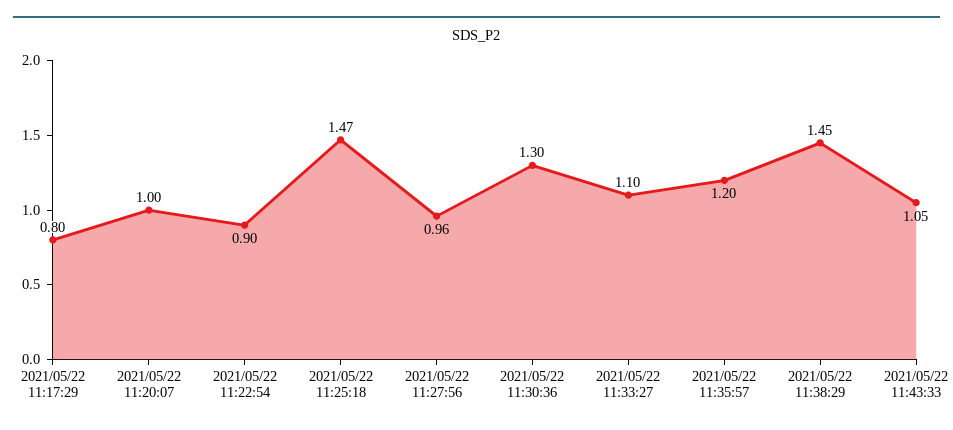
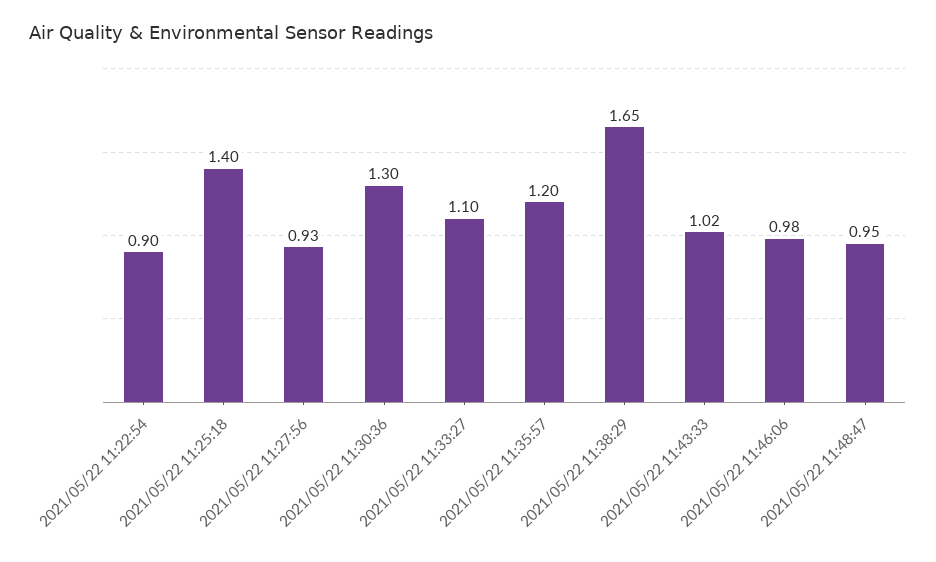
2021/05/22 11:17:29: 0.8 -> none
2021/05/22 11:20:07: 1 -> none
2021/05/22 11:25:18: 1.47 -> 1.4
2021/05/22 11:27:56: 0.96 -> 0.93
2021/05/22 11:38:29: 1.45 -> 1.65
2021/05/22 11:43:33: 1.05 -> 1.02
2021/05/22 11:46:06: none -> 0.98
2021/05/22 11:48:47: none -> 0.95

